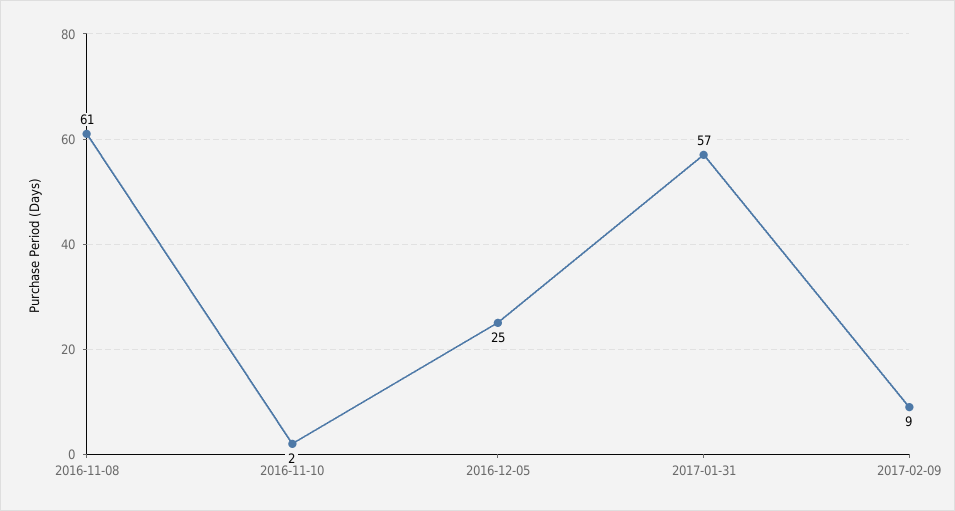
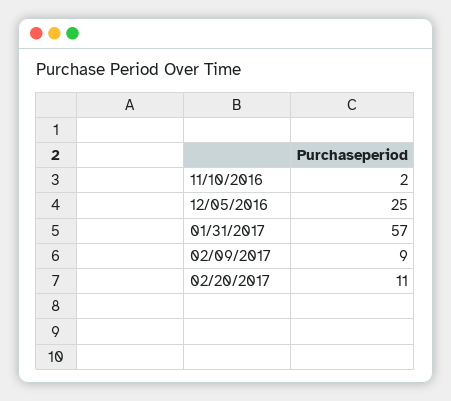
2016-11-08: 61 -> none
02/20/2017: none -> 11

